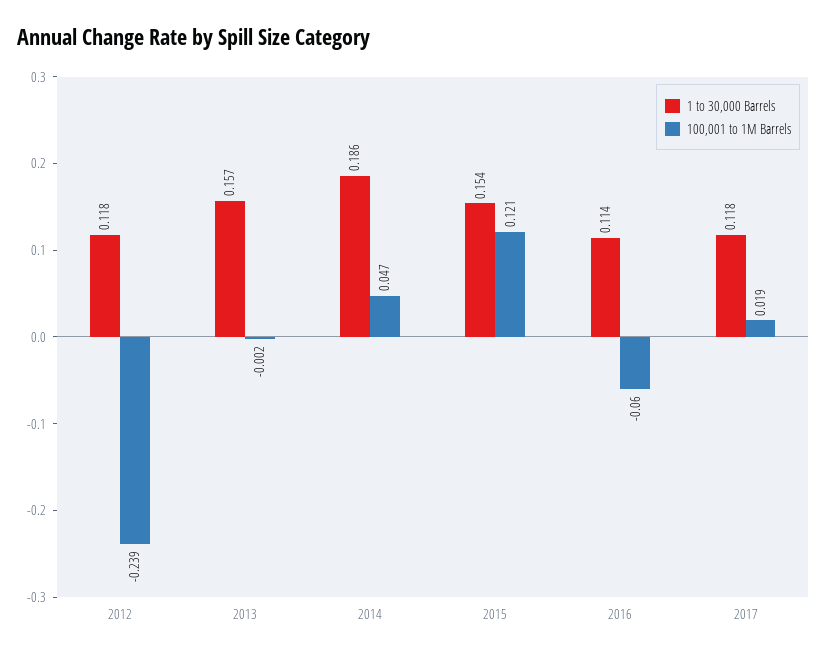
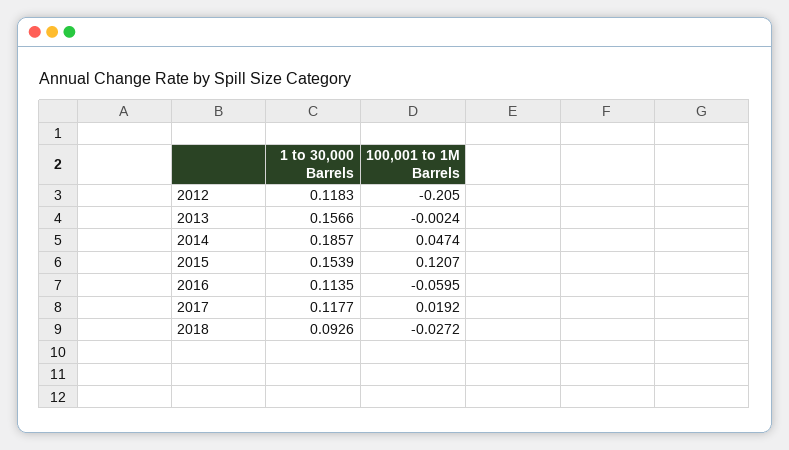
100,001 to 1M Barrels, 2012: -0.239 -> -0.205
1 to 30,000 Barrels, 2018: none -> 0.0926
100,001 to 1M Barrels, 2018: none -> -0.0272

